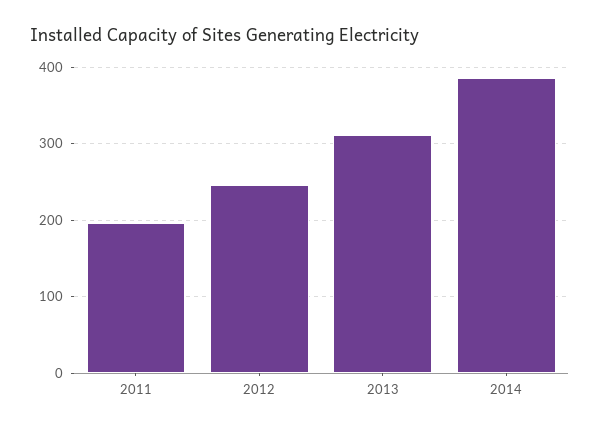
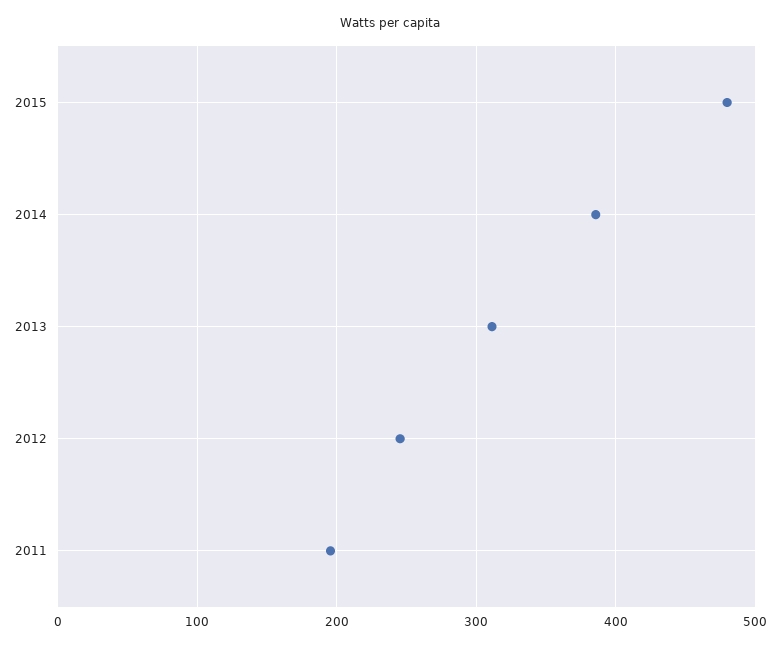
2015: none -> 480

